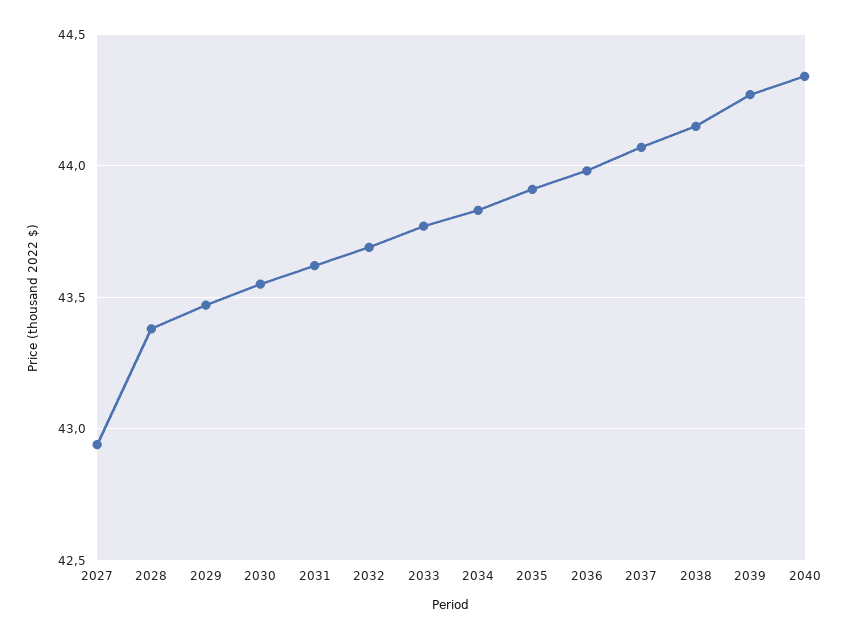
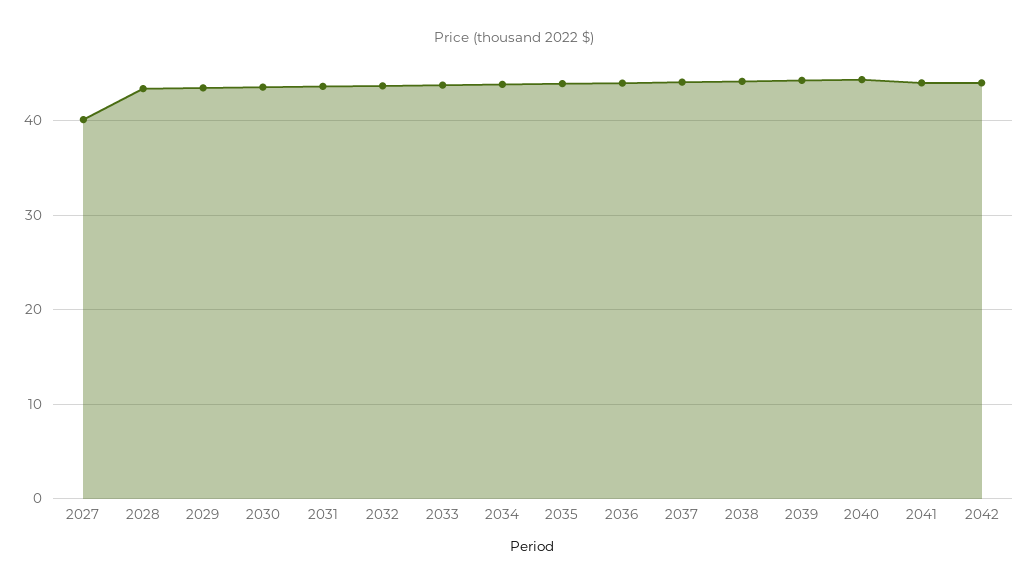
2027: 42.95 -> 40
2041: none -> 44
2042: none -> 44

